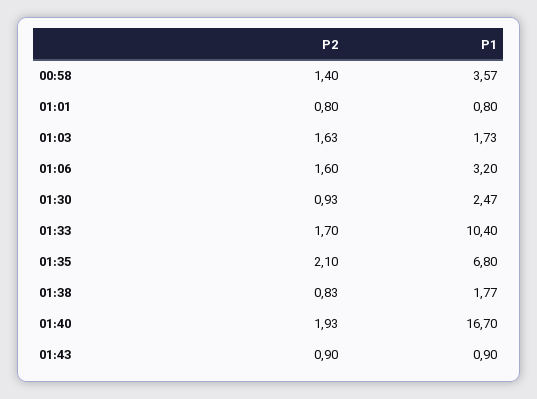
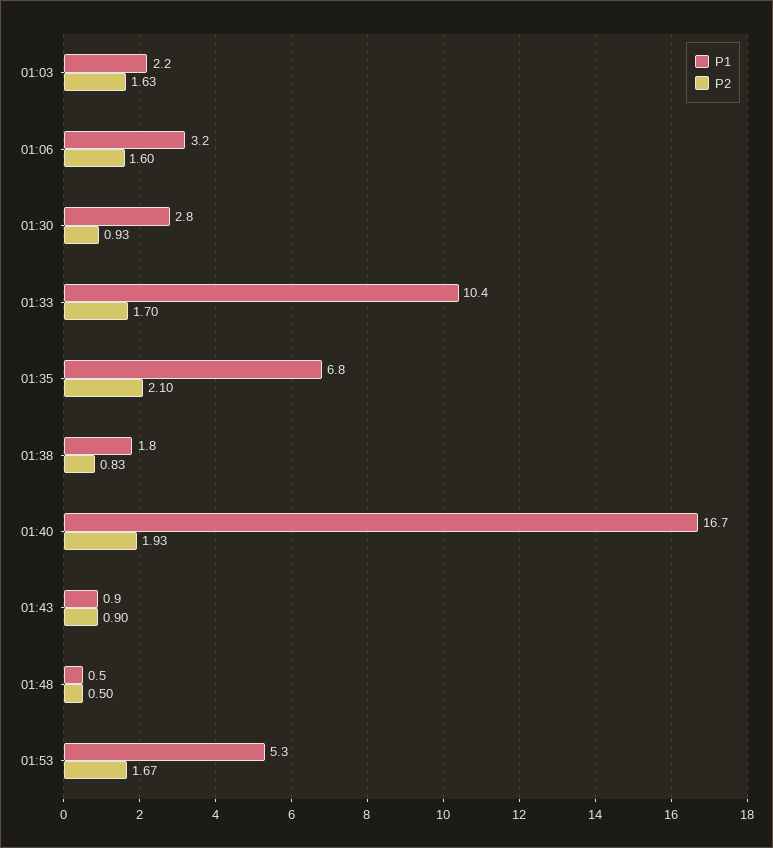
P2, 00:58: 1.4 -> none
P1, 00:58: 3.57 -> none
P2, 01:01: 0.8 -> none
P1, 01:01: 0.8 -> none
P1, 01:03: 1.73 -> 2.2
P1, 01:30: 2.47 -> 2.8
P1, 01:48: none -> 0.5
P2, 01:48: none -> 0.5
P1, 01:53: none -> 5.3
P2, 01:53: none -> 1.67

